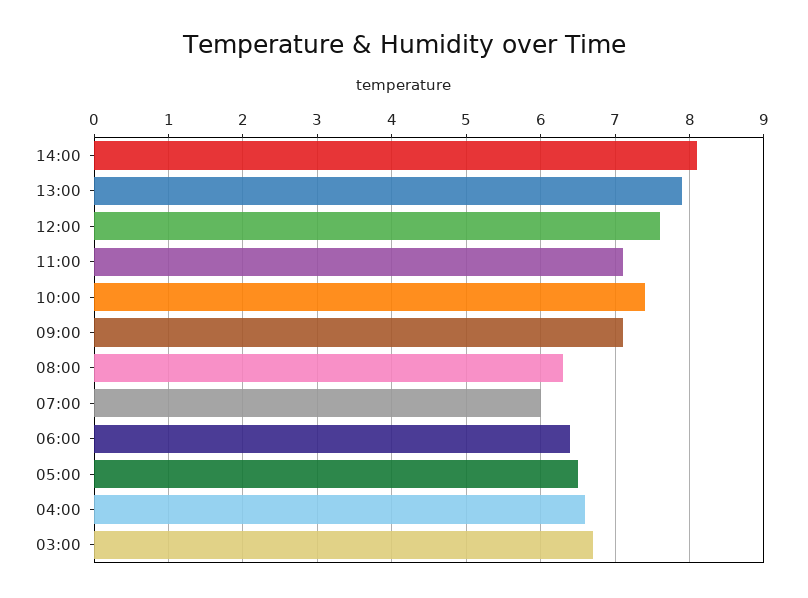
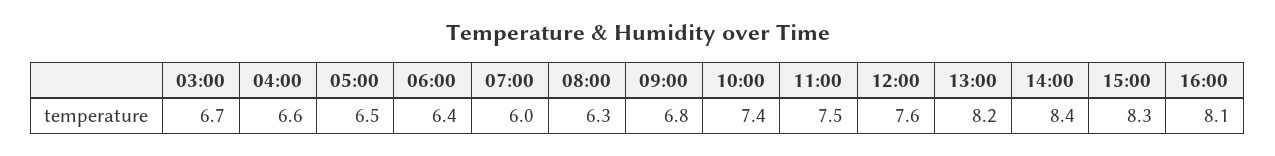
14:00: 8.1 -> 8.4
13:00: 7.9 -> 8.2
11:00: 7.1 -> 7.5
09:00: 7.1 -> 6.8
15:00: none -> 8.3
16:00: none -> 8.1

